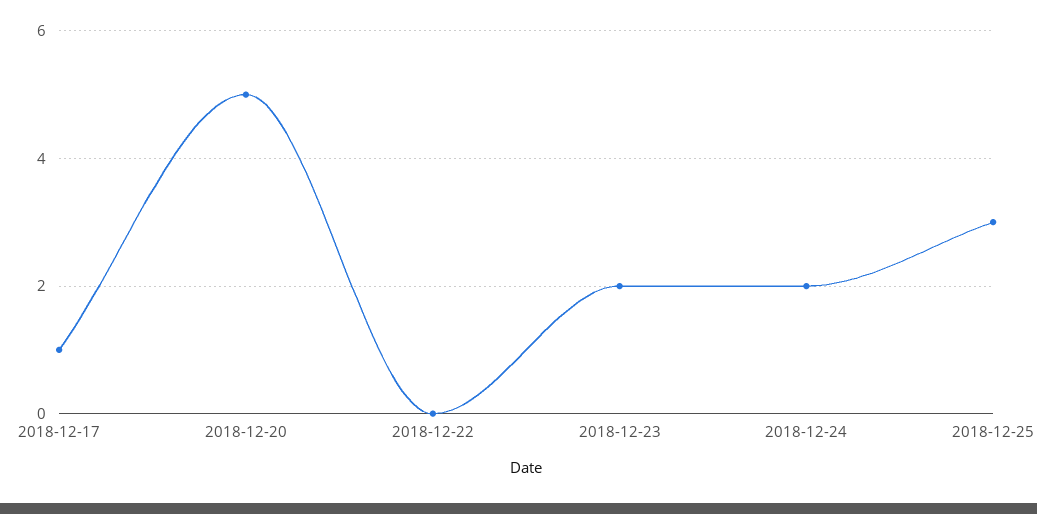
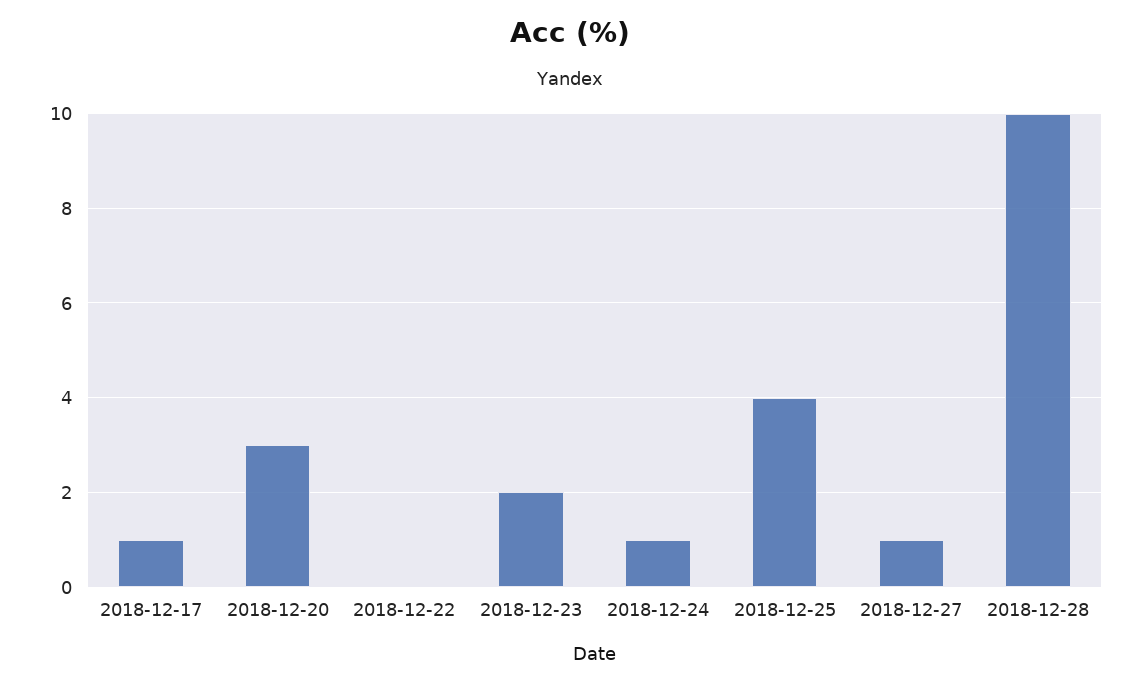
2018-12-20: 5 -> 3
2018-12-24: 2 -> 1
2018-12-25: 3 -> 4
2018-12-27: none -> 1
2018-12-28: none -> 10

